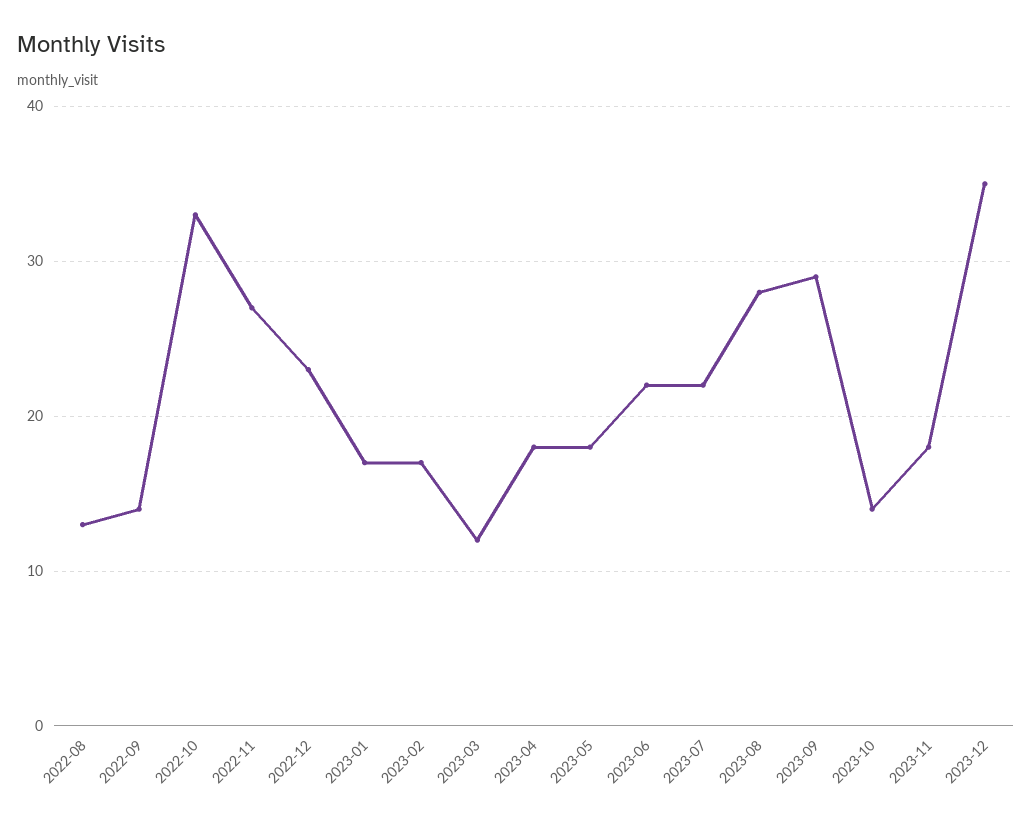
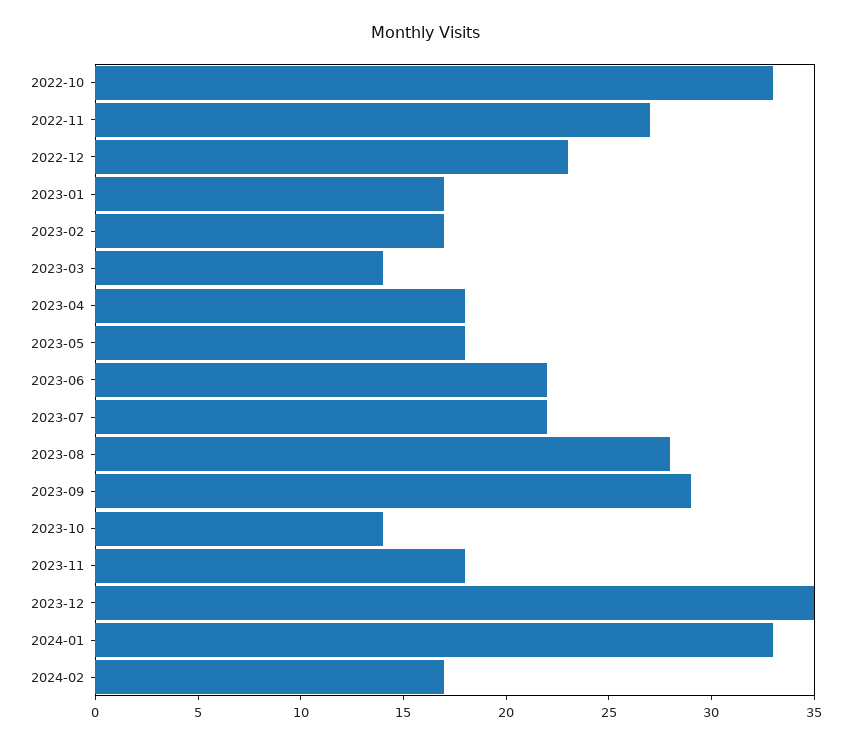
2022-08: 13 -> none
2022-09: 14 -> none
2023-03: 12 -> 14
2024-01: none -> 33
2024-02: none -> 17

